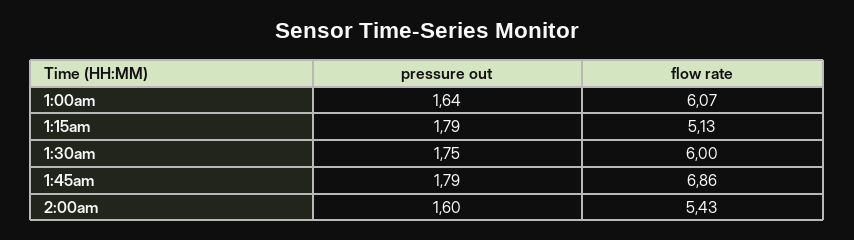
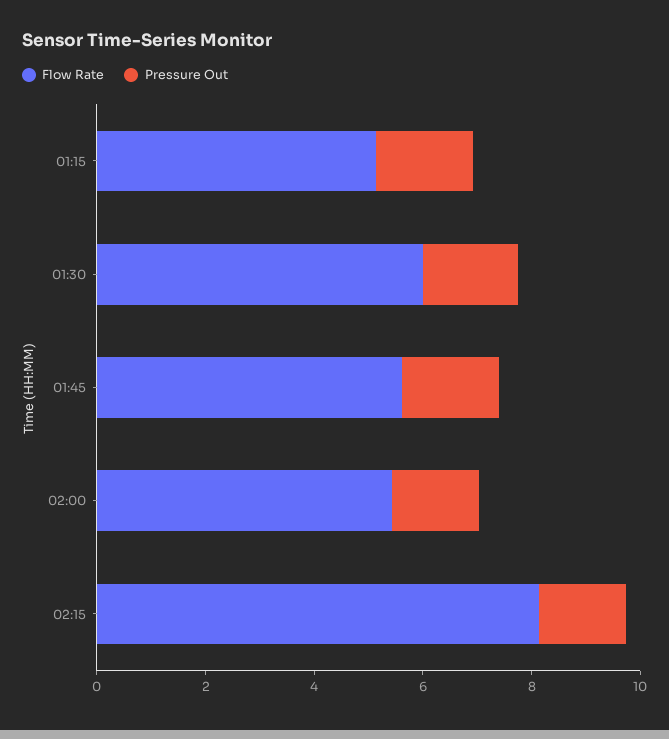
pressure out, 1:00am: 1.64 -> none
flow rate, 1:00am: 6.07 -> none
flow rate, 1:45am: 6.86 -> 5.5
flow rate, 02:15: none -> 8
pressure out, 02:15: none -> 1.5

